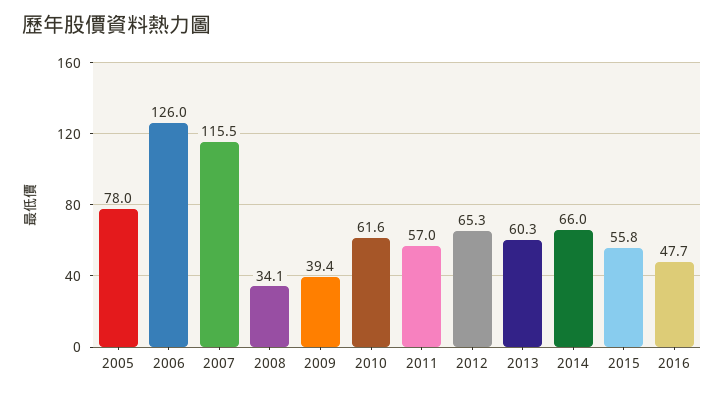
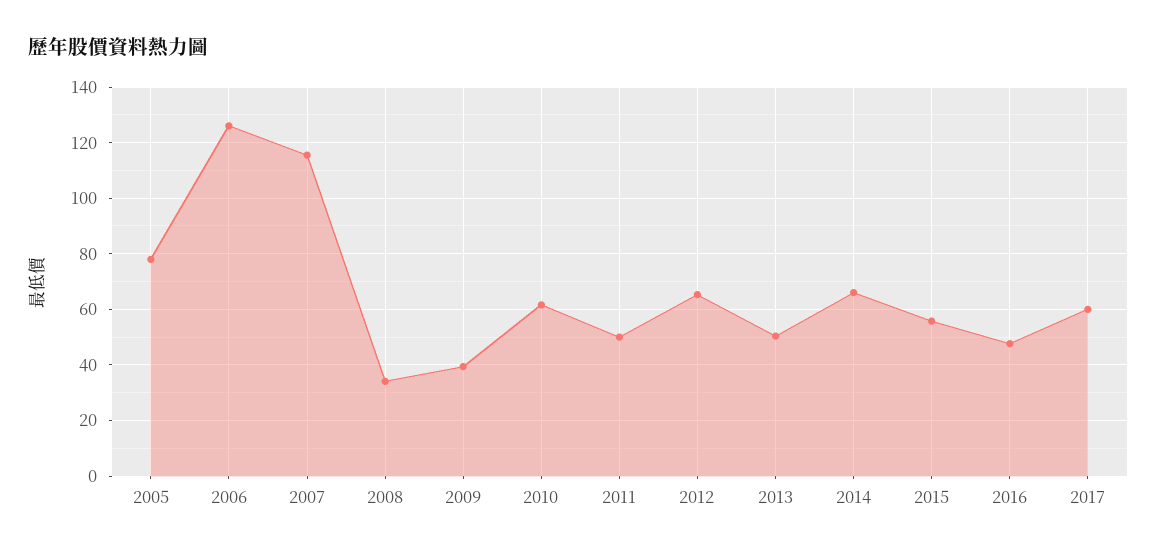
2011: 57 -> 50
2013: 60.3 -> 50
2017: none -> 60

